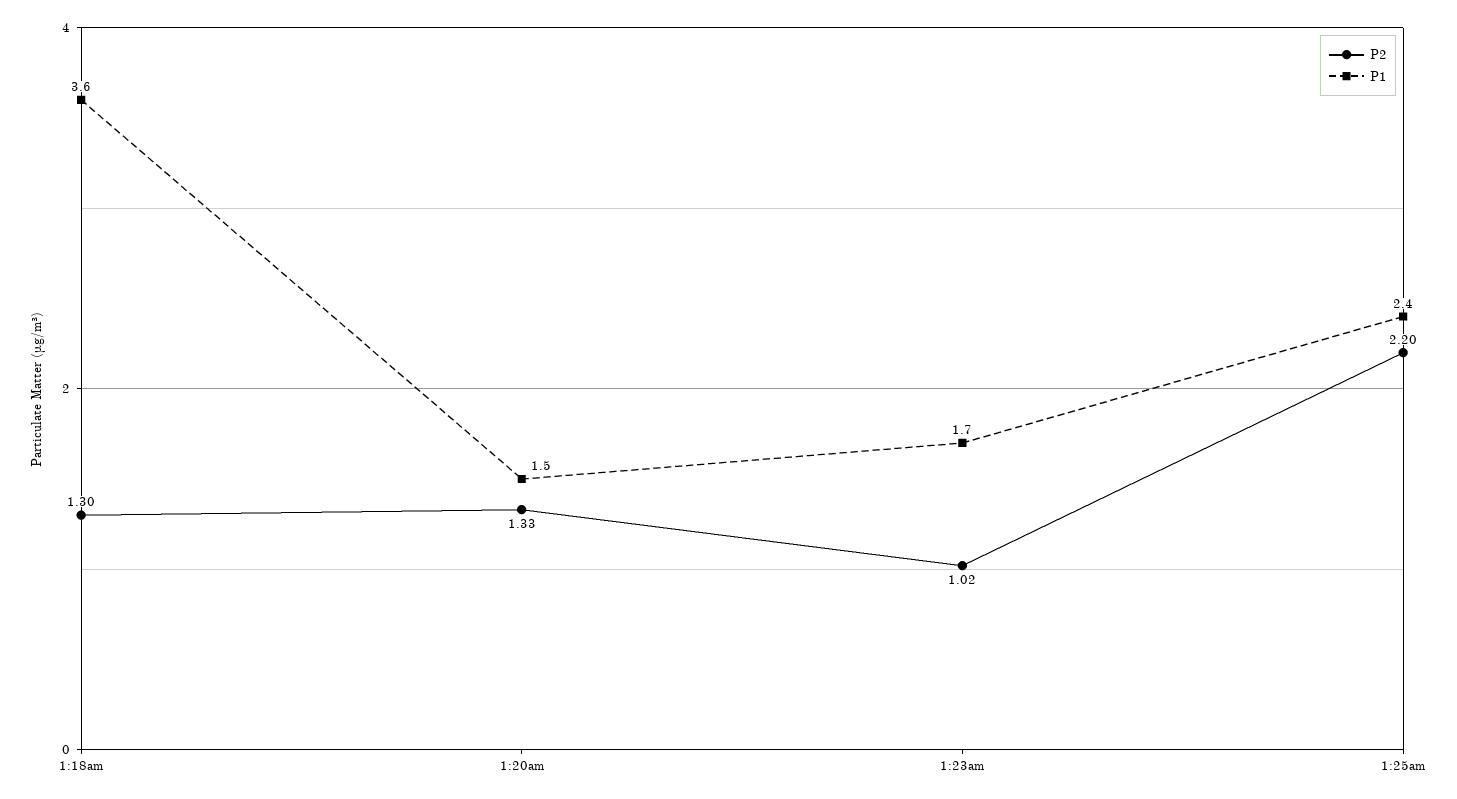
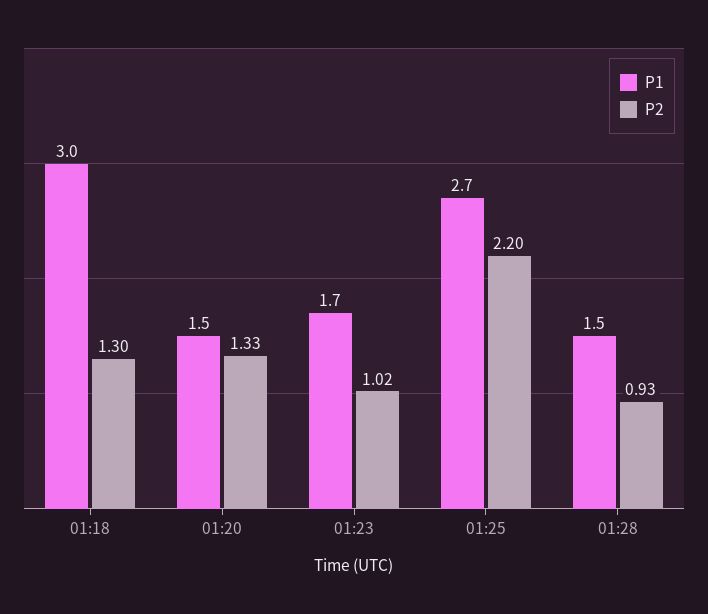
P1, 1:18am: 3.6 -> 3
P1, 1:25am: 2.4 -> 2.7
P1, 01:28: none -> 1.5
P2, 01:28: none -> 0.93

